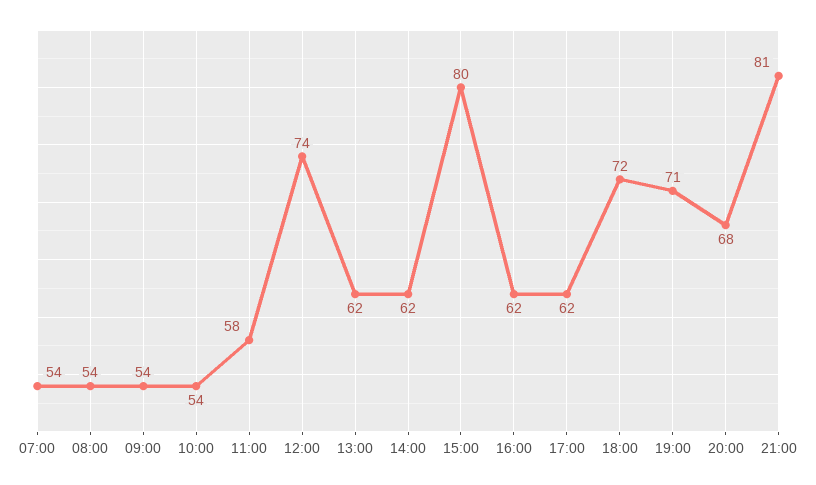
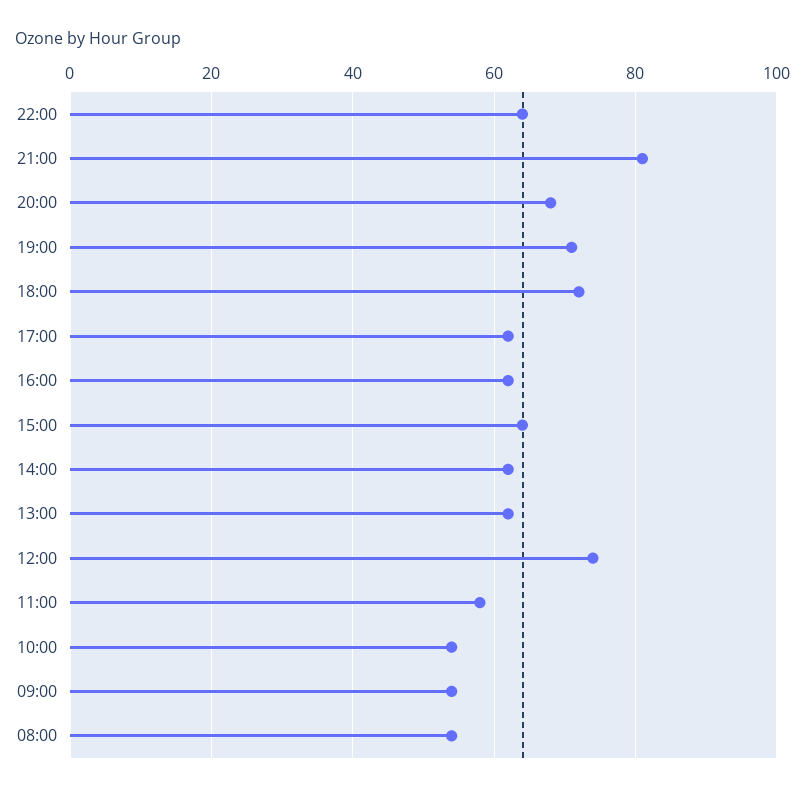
07:00: 54 -> none
15:00: 80 -> 65
22:00: none -> 65

